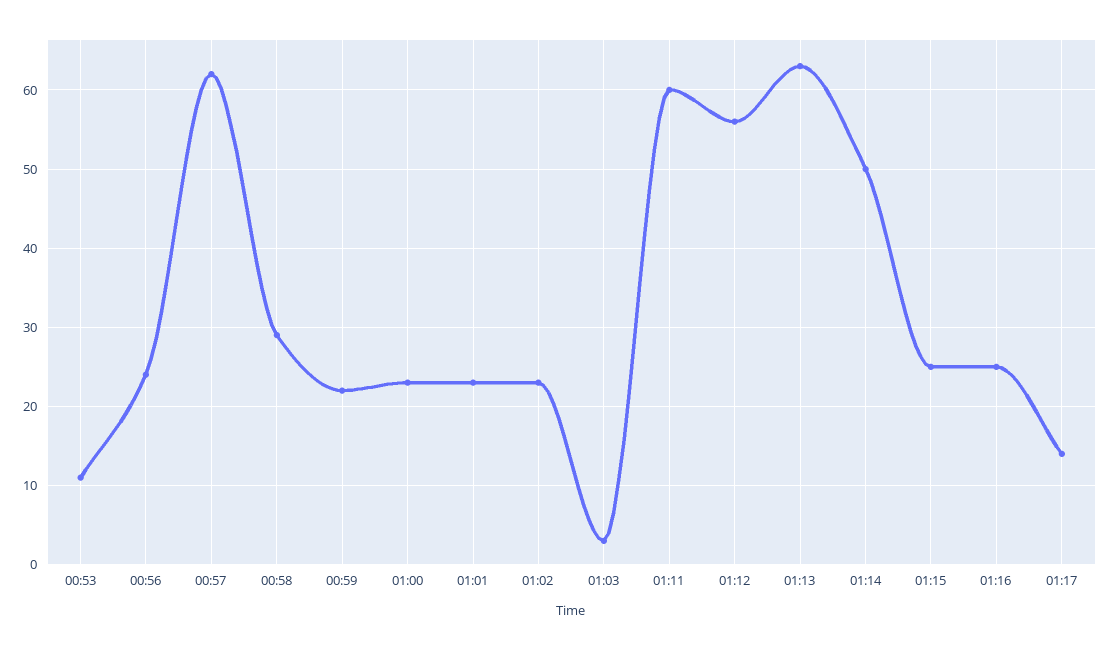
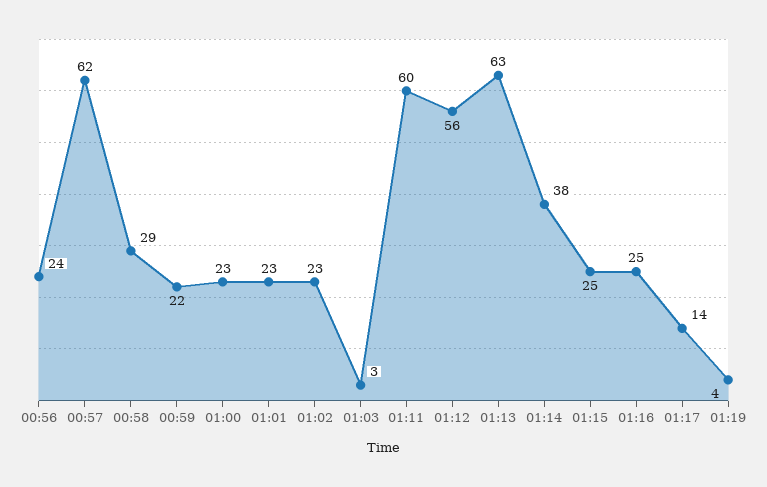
00:53: 11 -> none
01:14: 50 -> 38
01:19: none -> 4

